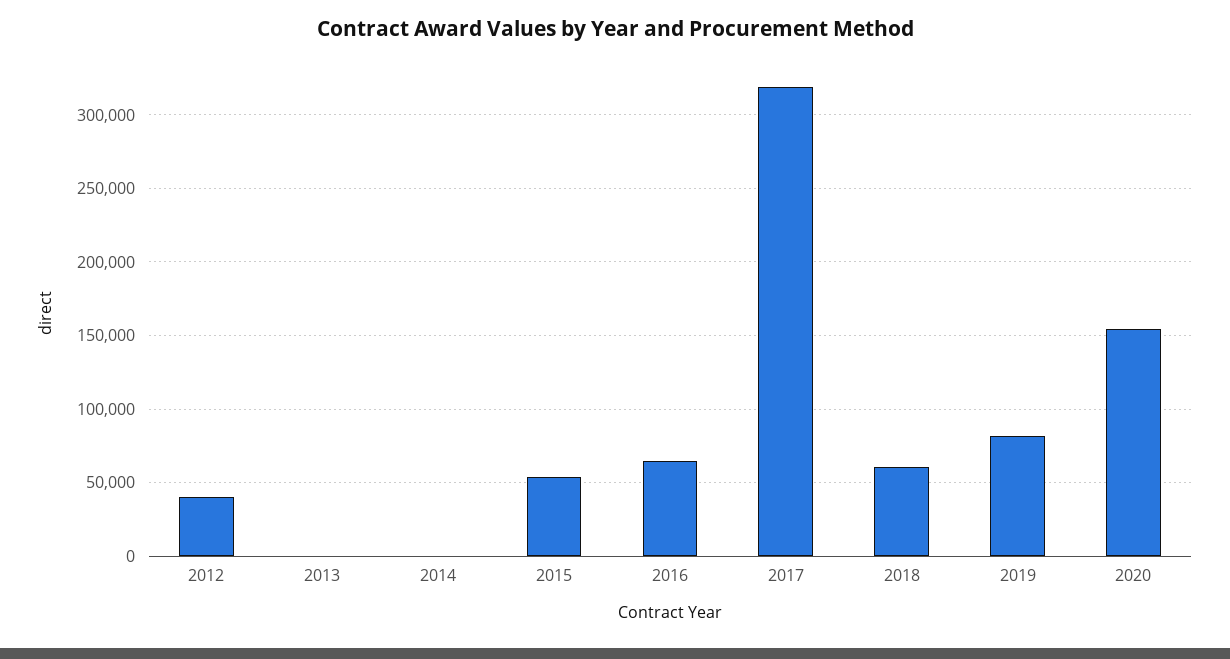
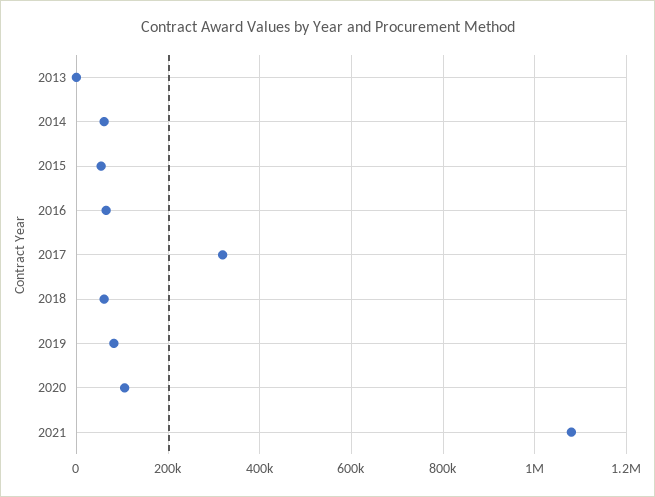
2012: 40000 -> none
2014: 0 -> 60000
2020: 155000 -> 100000
2021: none -> 1080000

